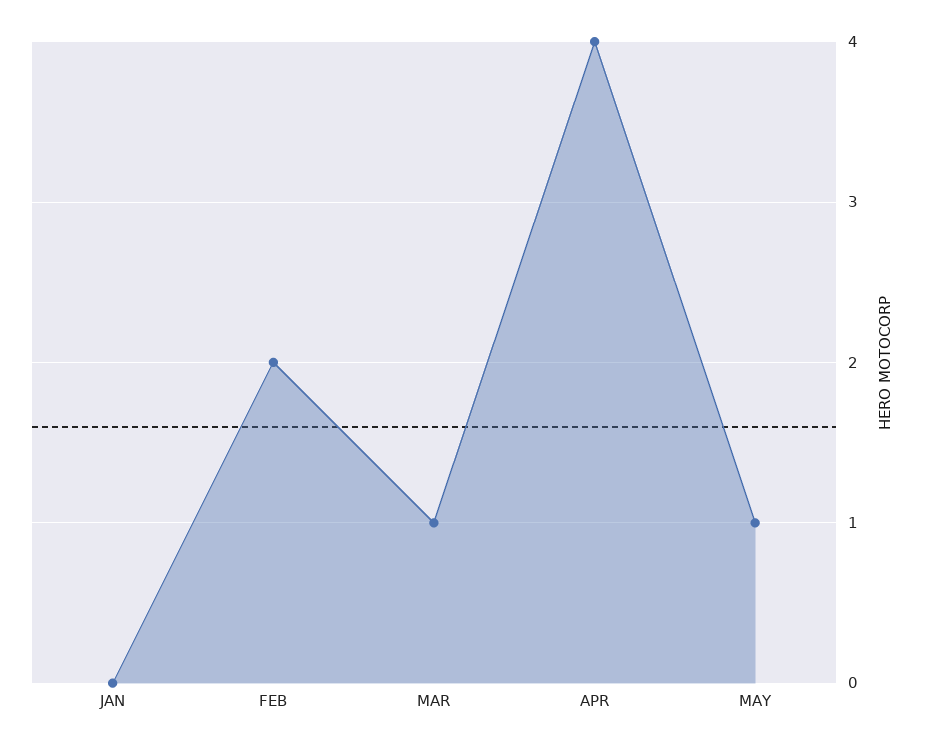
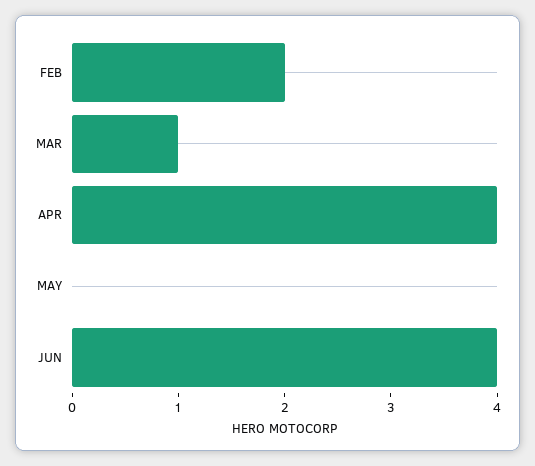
JAN: 0 -> none
MAY: 1 -> 0
JUN: none -> 4

